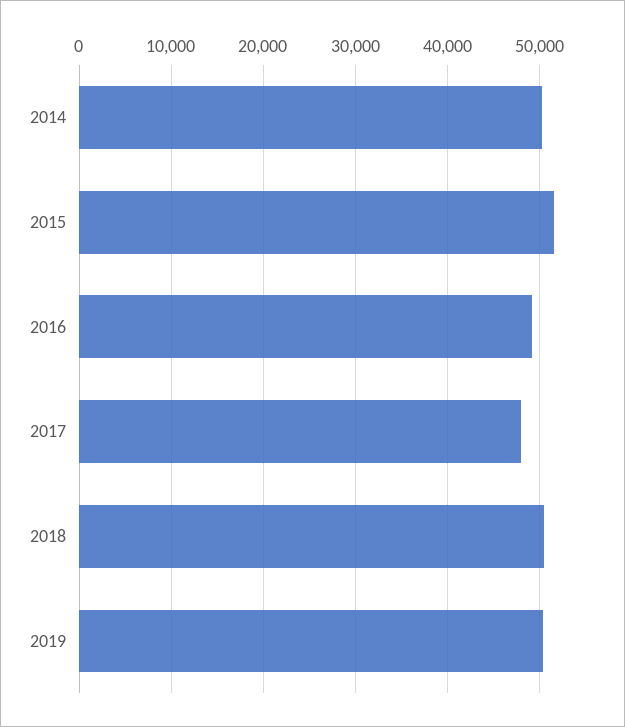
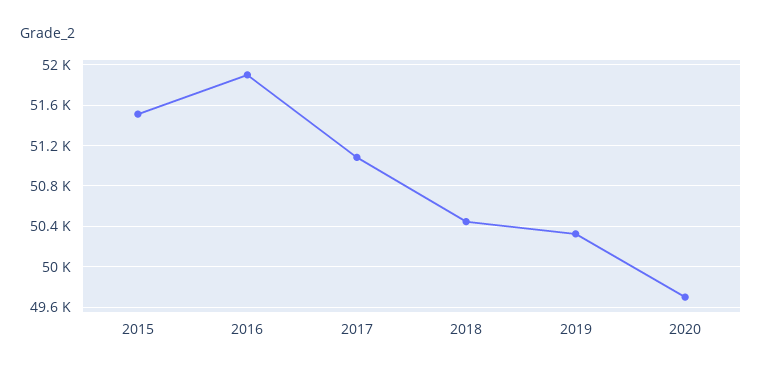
2014: 50000 -> none
2016: 49000 -> 51900
2017: 48000 -> 51100
2020: none -> 49700

